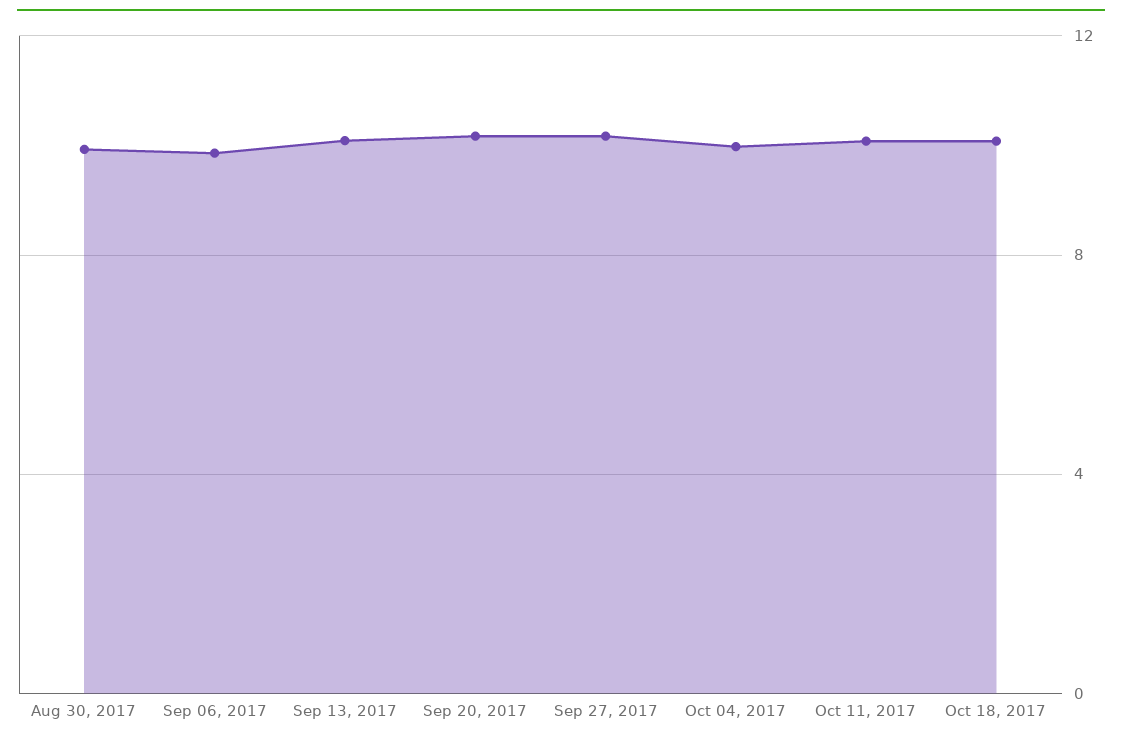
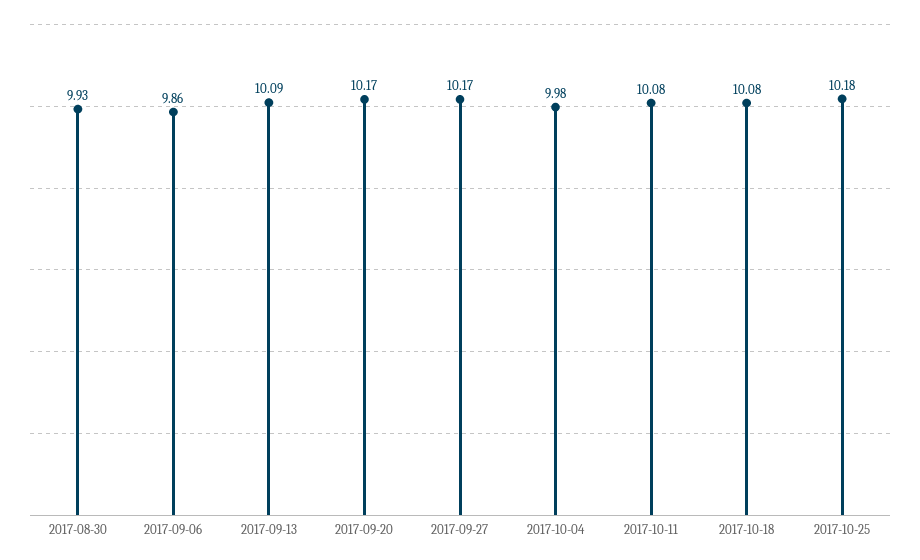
2017-10-25: none -> 10.18

